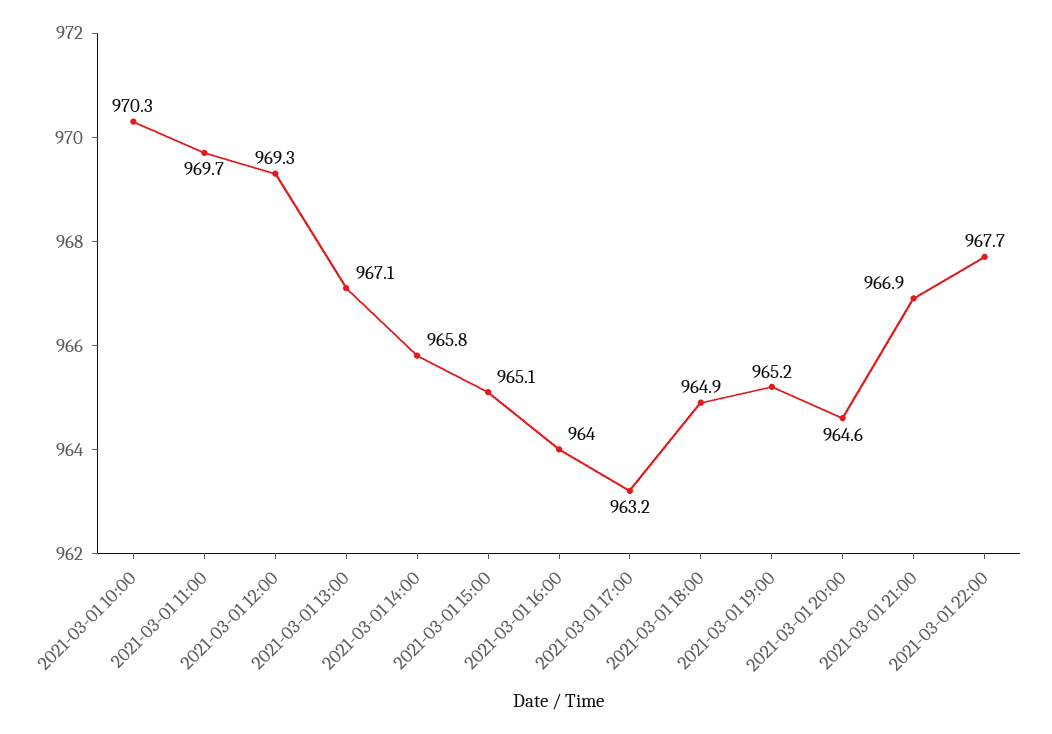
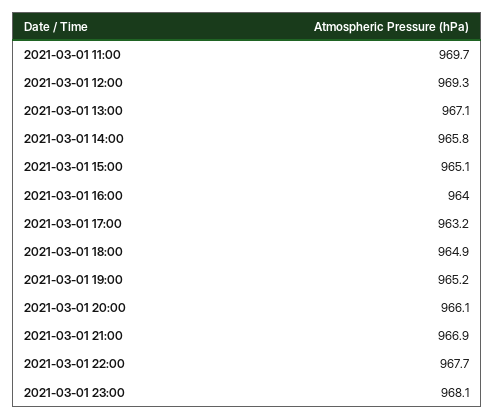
2021-03-01 10:00: 970.3 -> none
2021-03-01 20:00: 964.6 -> 966.1
2021-03-01 23:00: none -> 968.1

